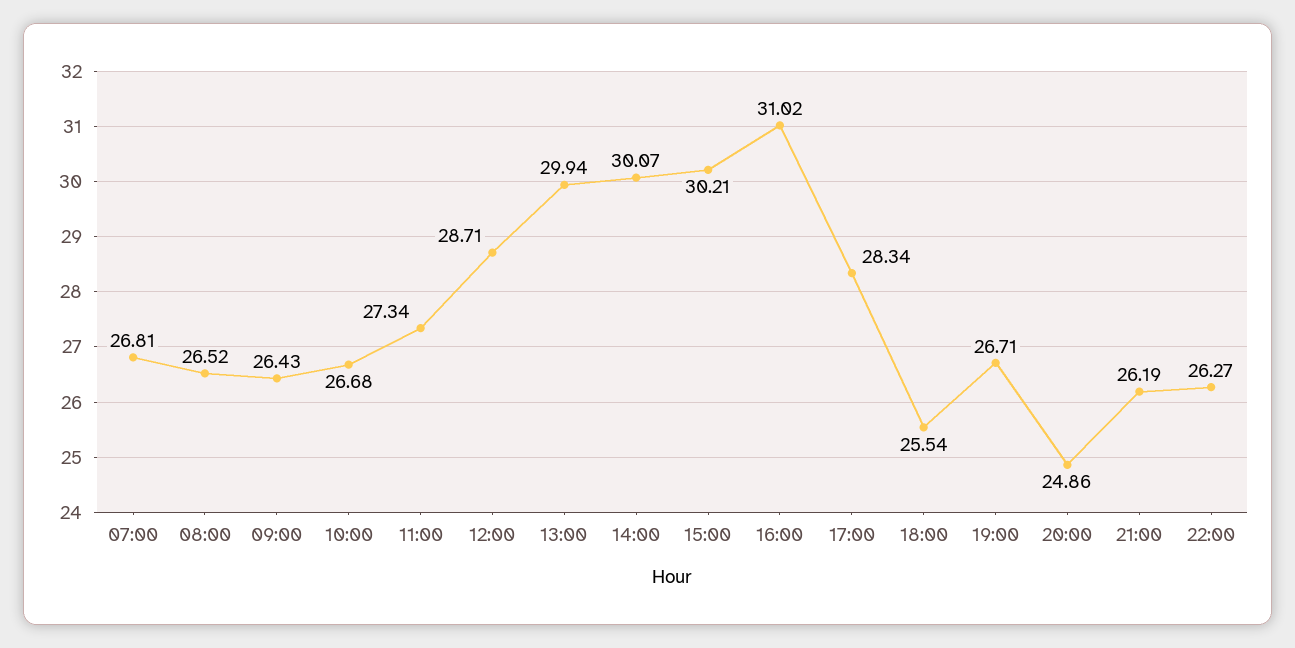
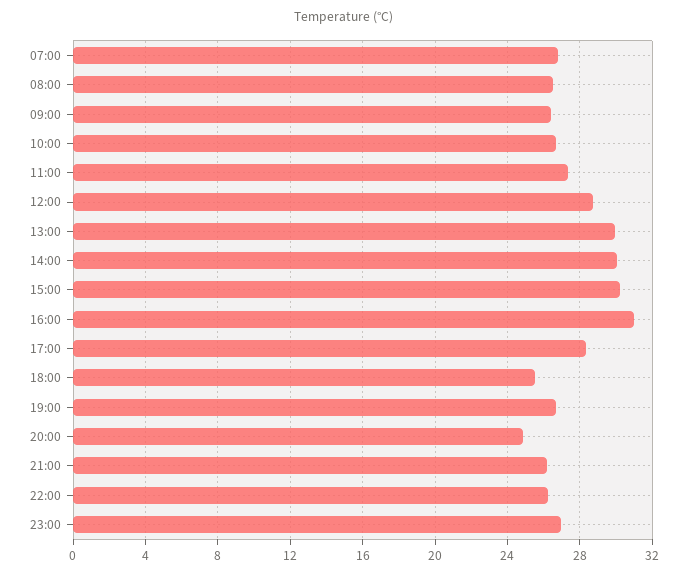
23:00: none -> 27

